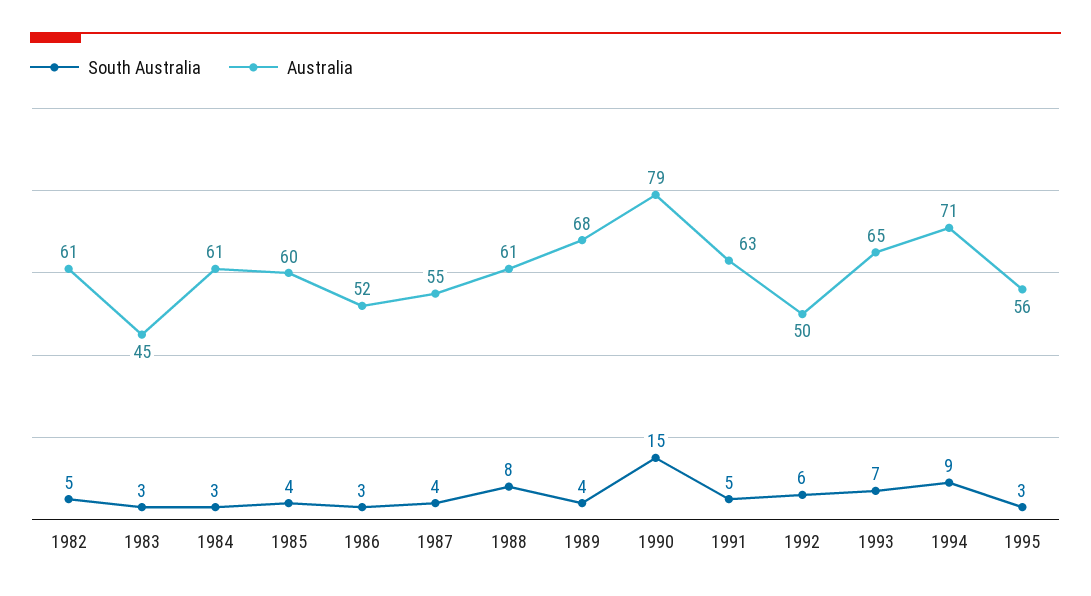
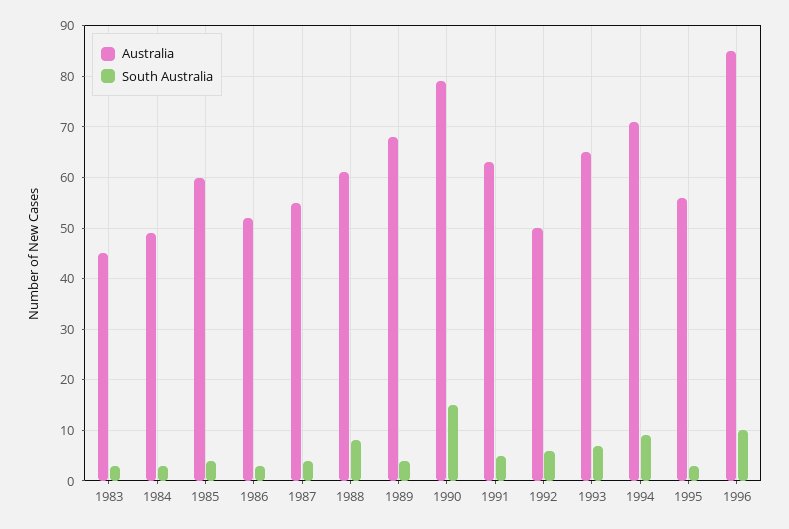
South Australia, 1982: 5 -> none
Australia, 1982: 61 -> none
Australia, 1984: 61 -> 50
Australia, 1996: none -> 85
South Australia, 1996: none -> 10

